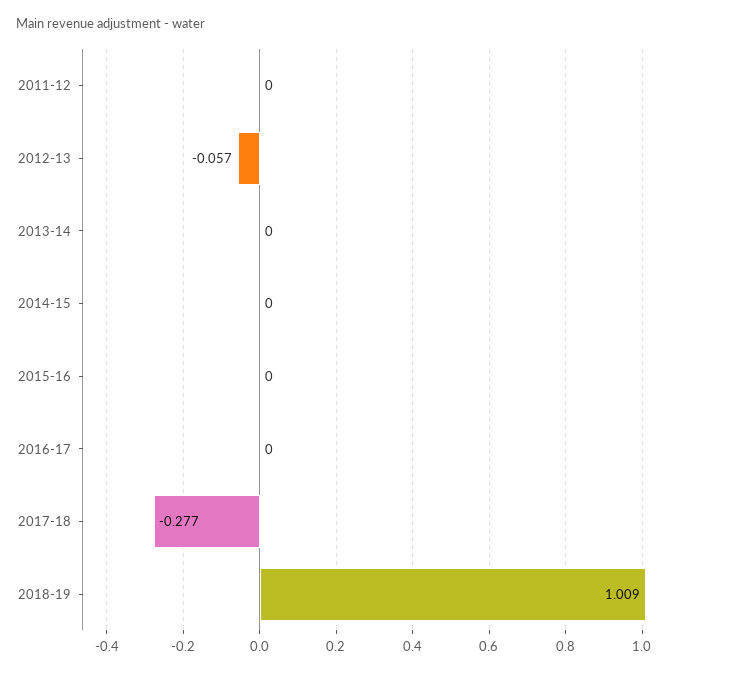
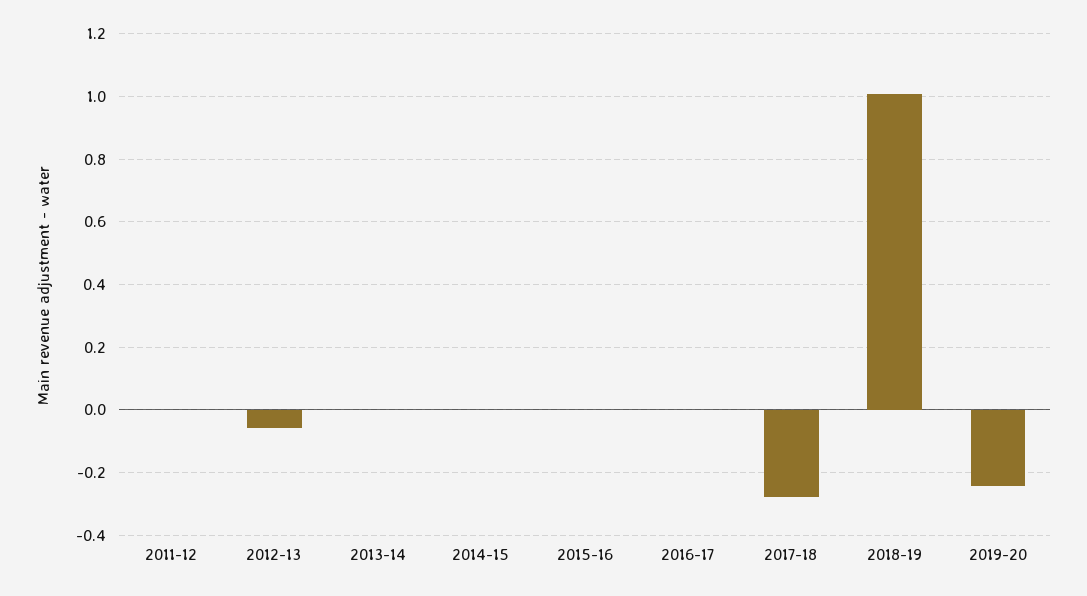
2019-20: none -> -0.24

